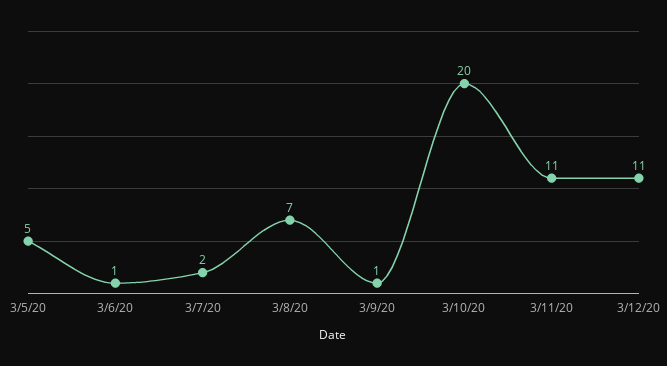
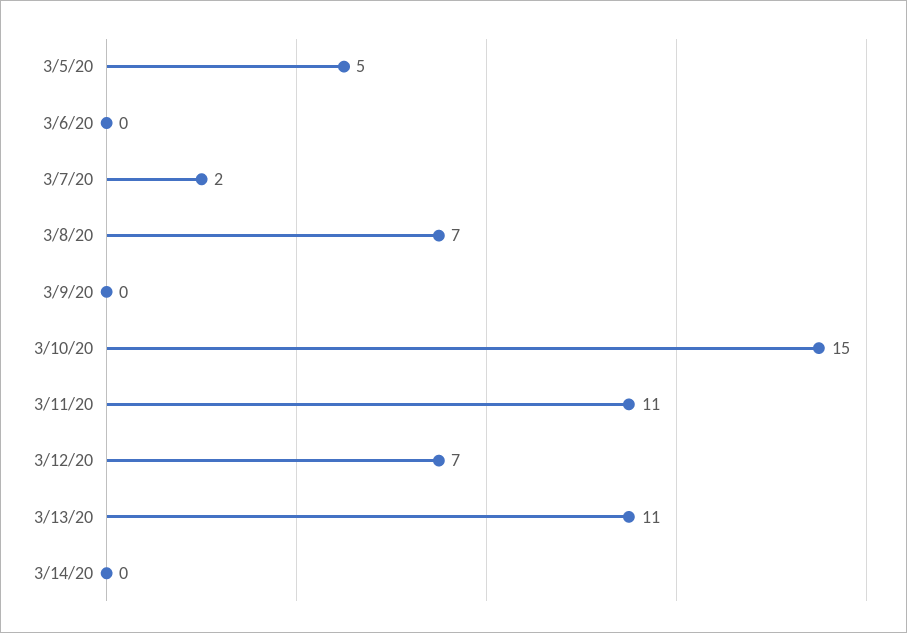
3/6/20: 1 -> 0
3/9/20: 1 -> 0
3/10/20: 20 -> 15
3/12/20: 11 -> 7
3/13/20: none -> 11
3/14/20: none -> 0

